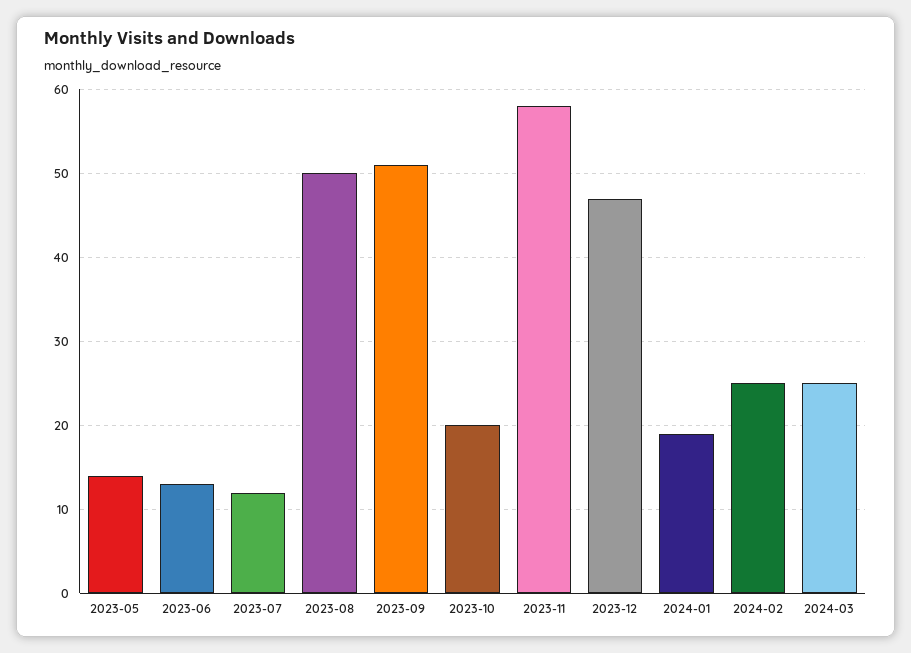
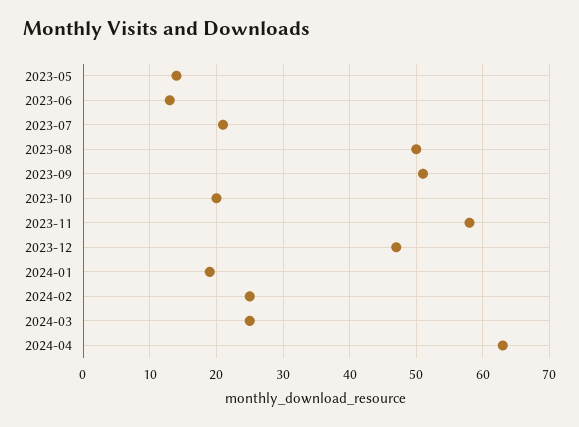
2023-07: 12 -> 21
2024-04: none -> 63

